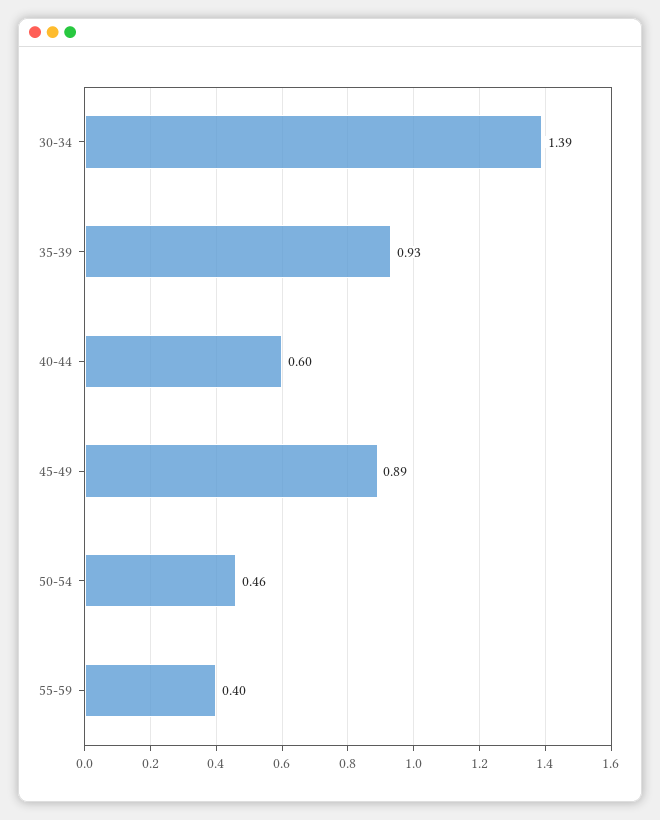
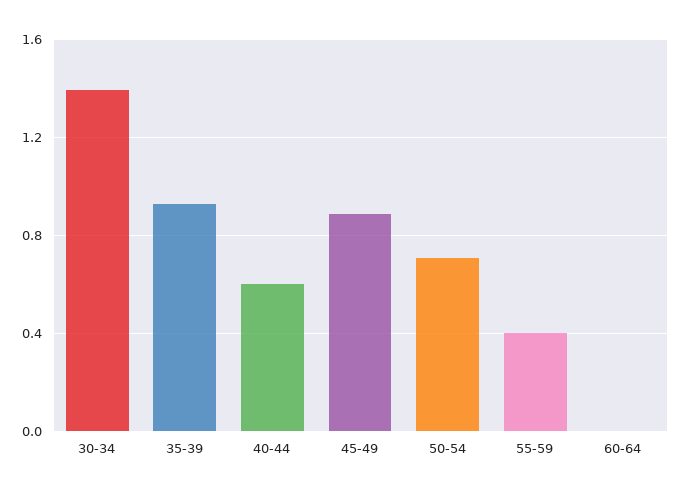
50-54: 0.46 -> 0.7
60-64: none -> 0

